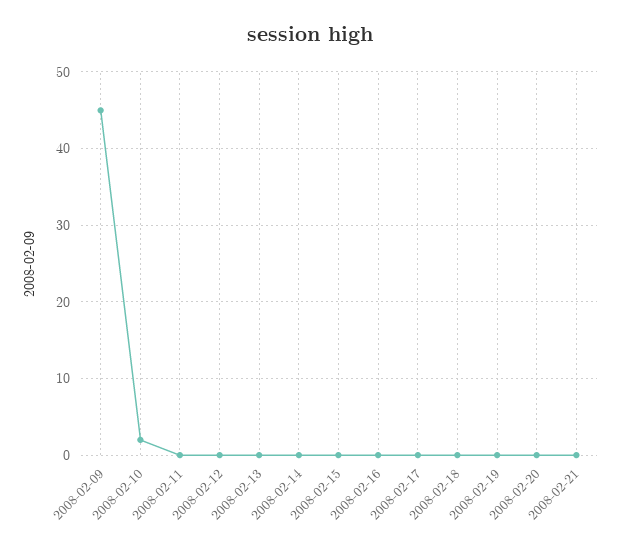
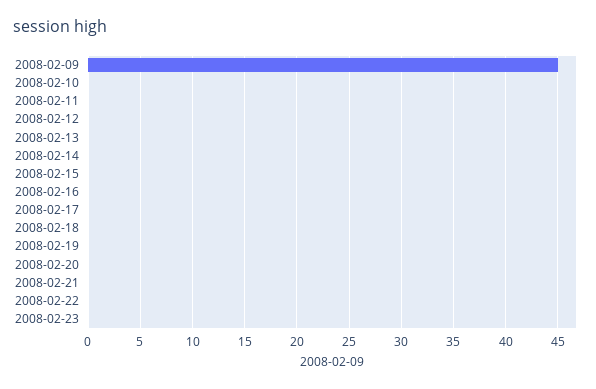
2008-02-10: 2 -> 0
2008-02-22: none -> 0
2008-02-23: none -> 0

